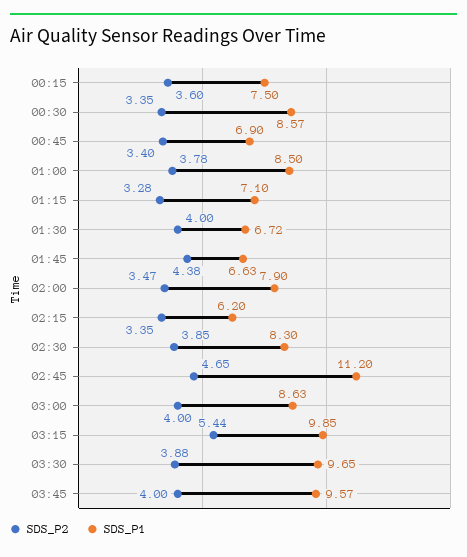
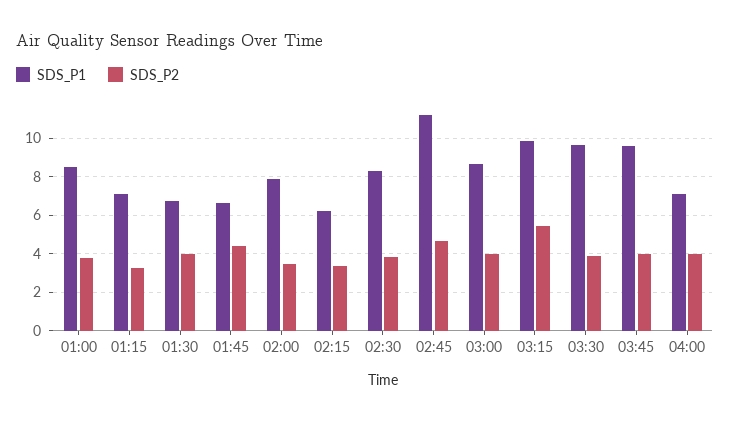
SDS_P2, 00:15: 3.6 -> none
SDS_P1, 00:15: 7.5 -> none
SDS_P2, 00:30: 3.35 -> none
SDS_P1, 00:30: 8.57 -> none
SDS_P2, 00:45: 3.4 -> none
SDS_P1, 00:45: 6.9 -> none
SDS_P1, 04:00: none -> 7
SDS_P2, 04:00: none -> 4

